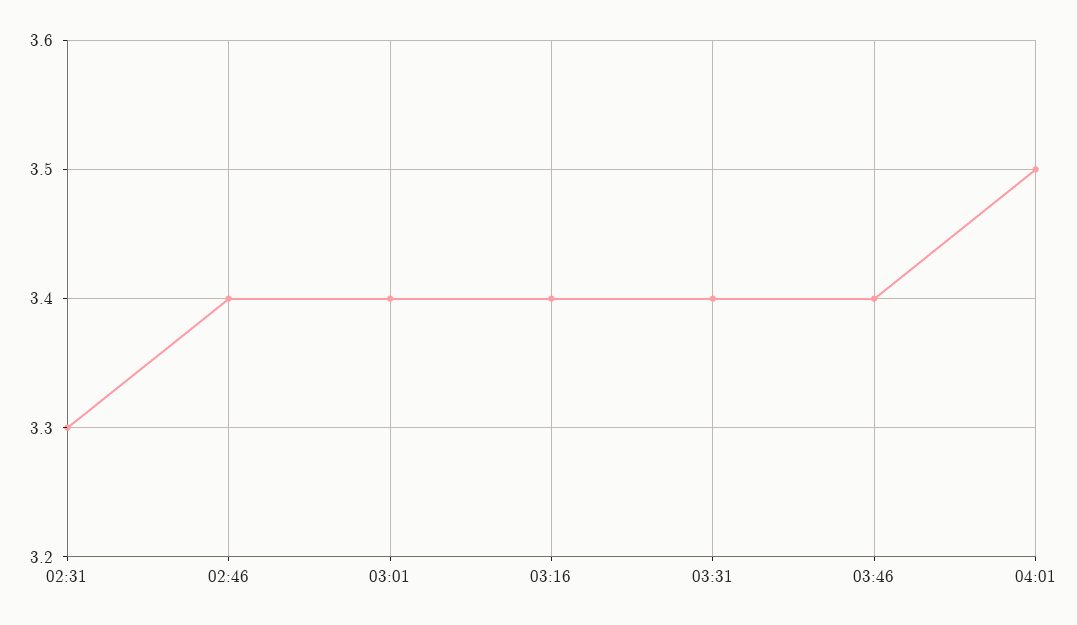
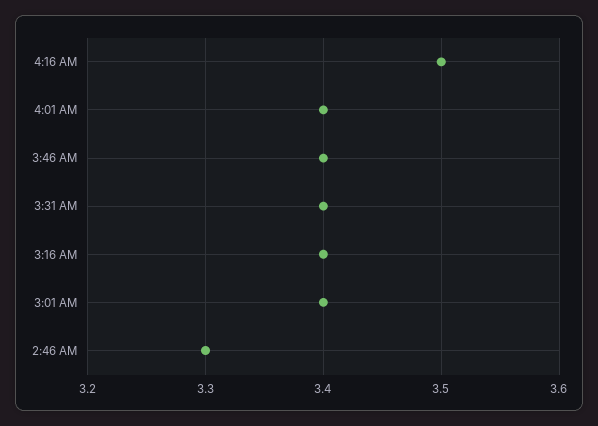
02:31: 3.3 -> none
02:46: 3.4 -> 3.3
04:01: 3.5 -> 3.4
4:16 AM: none -> 3.5

